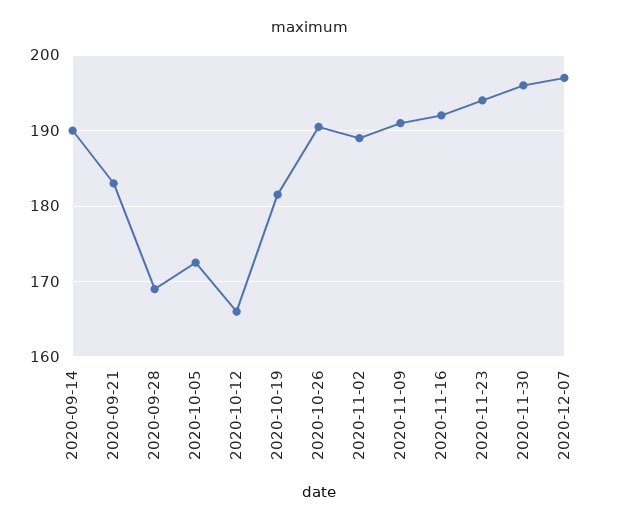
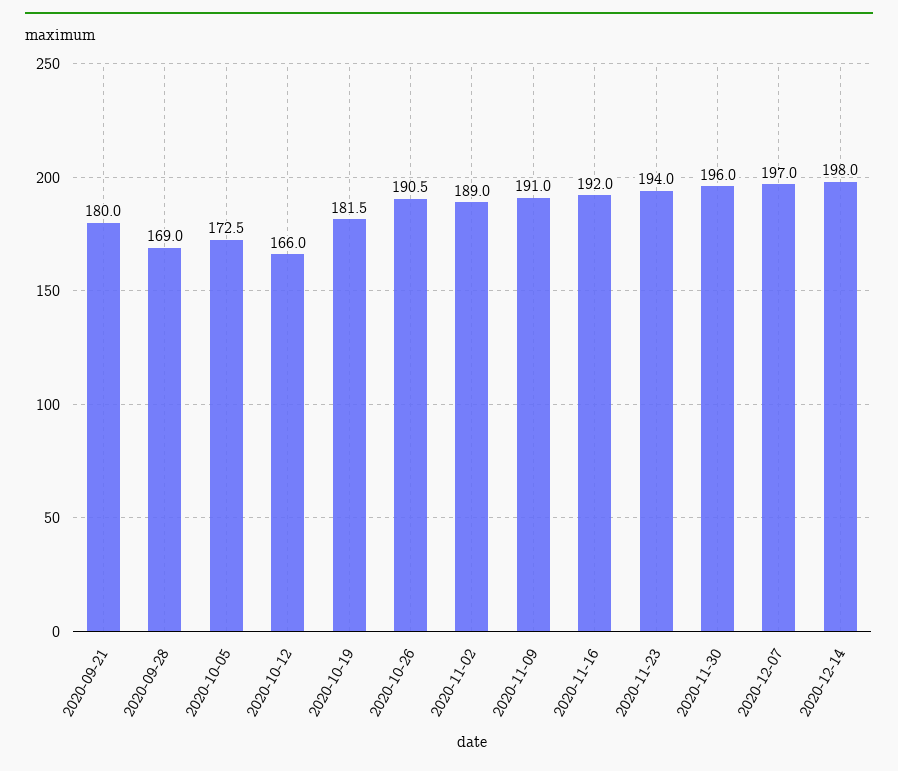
2020-09-14: 190 -> none
2020-09-21: 183 -> 180
2020-12-14: none -> 198

